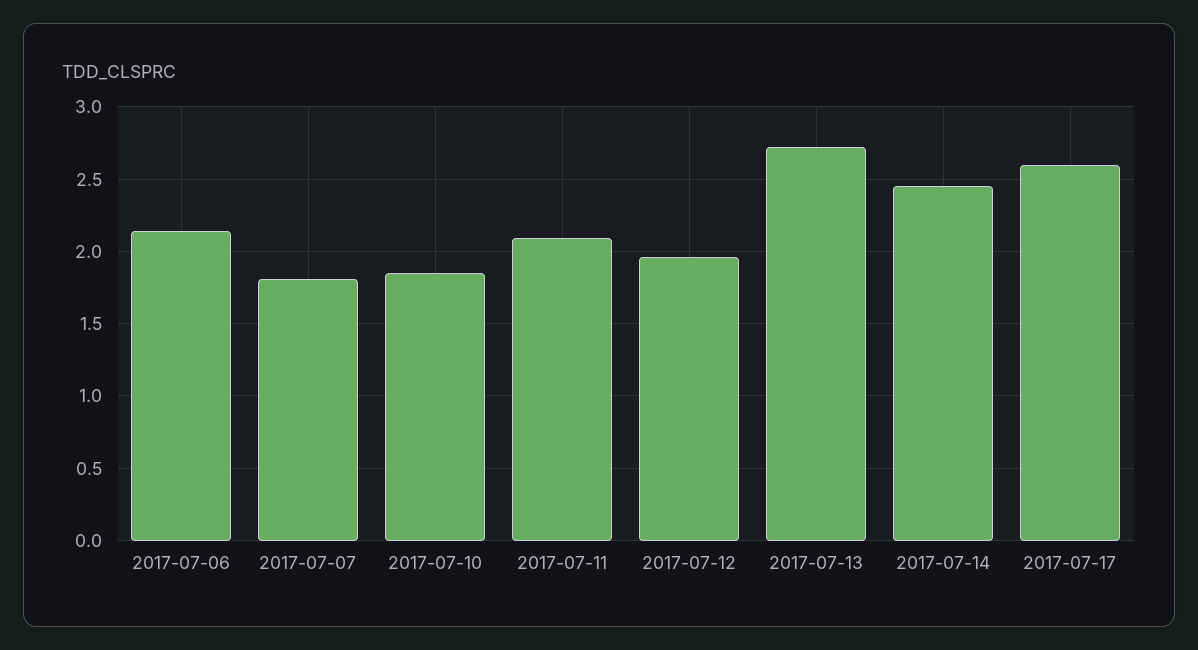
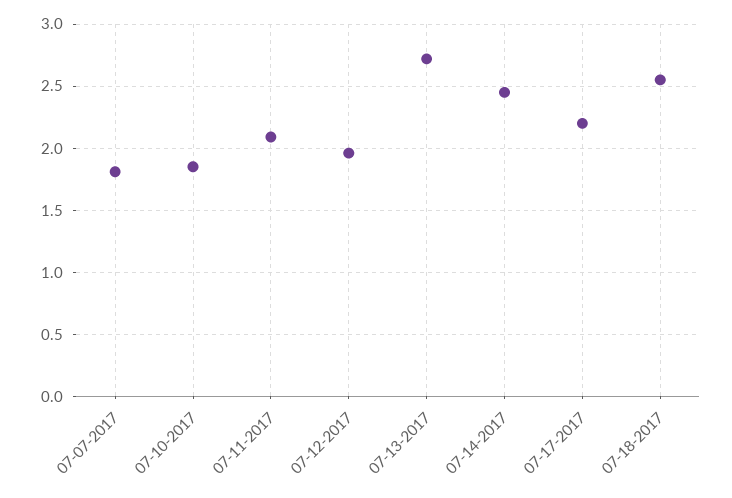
2017-07-06: 2.15 -> none
2017-07-17: 2.6 -> 2.2
07-18-2017: none -> 2.55

